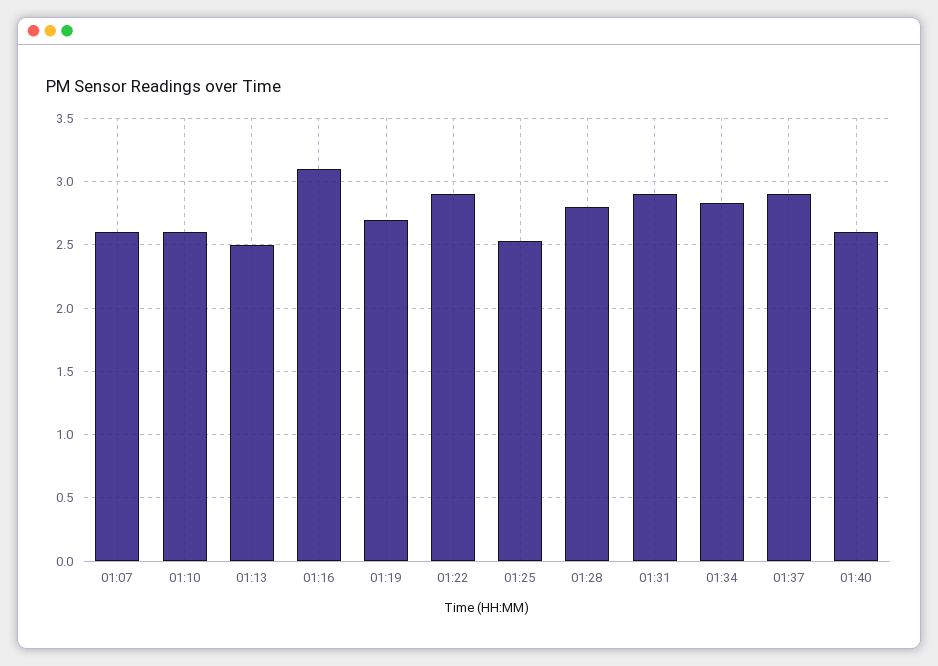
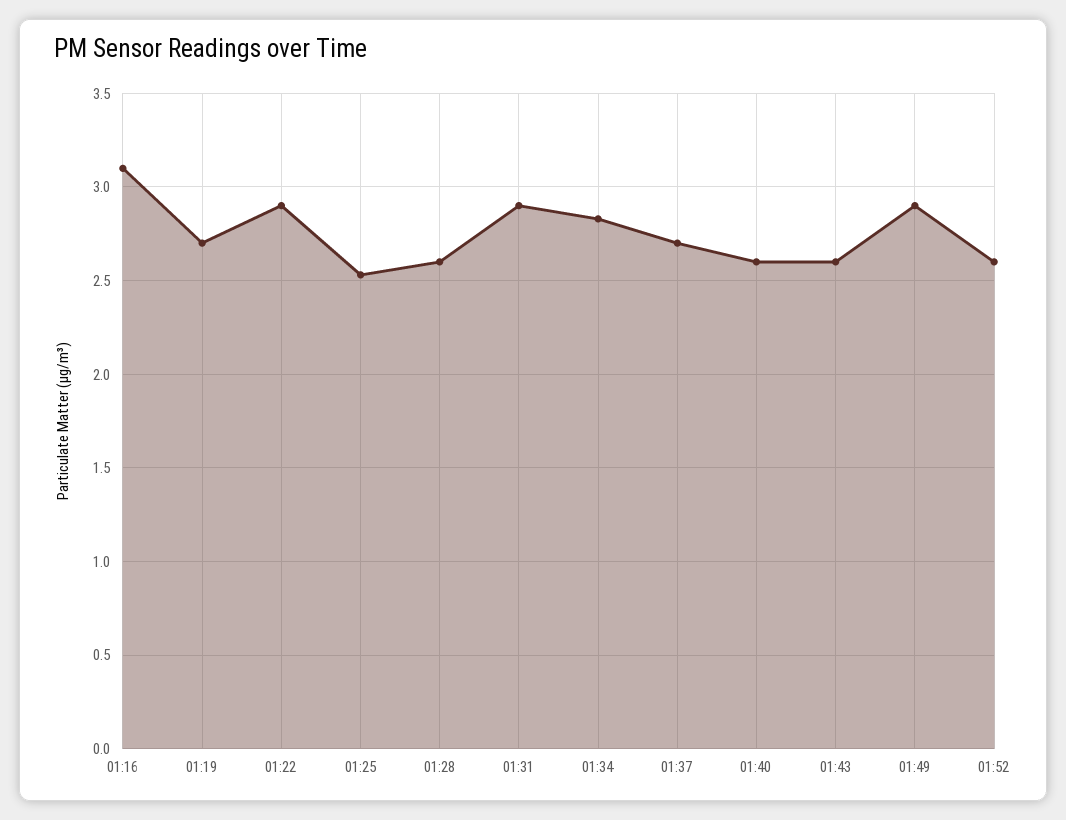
01:07: 2.6 -> none
01:10: 2.6 -> none
01:13: 2.5 -> none
01:28: 2.8 -> 2.6
01:37: 2.9 -> 2.7
01:43: none -> 2.6
01:49: none -> 2.9
01:52: none -> 2.6

